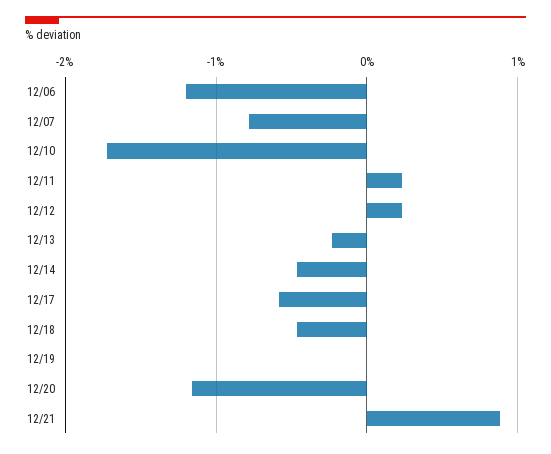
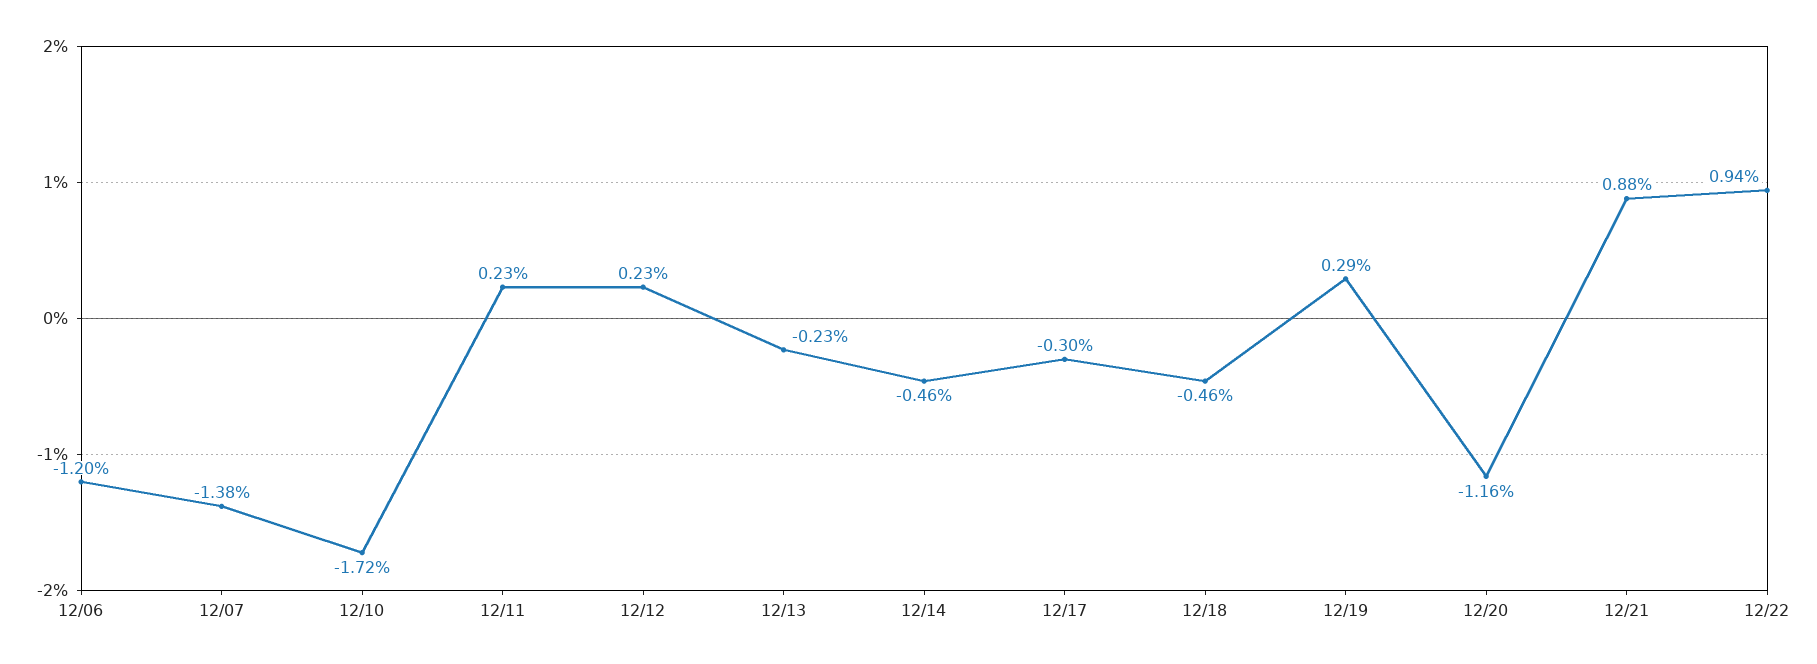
12/07: -0.8 -> -1.38
12/17: -0.6 -> -0.3
12/19: 0 -> 0.29
12/22: none -> 0.94

